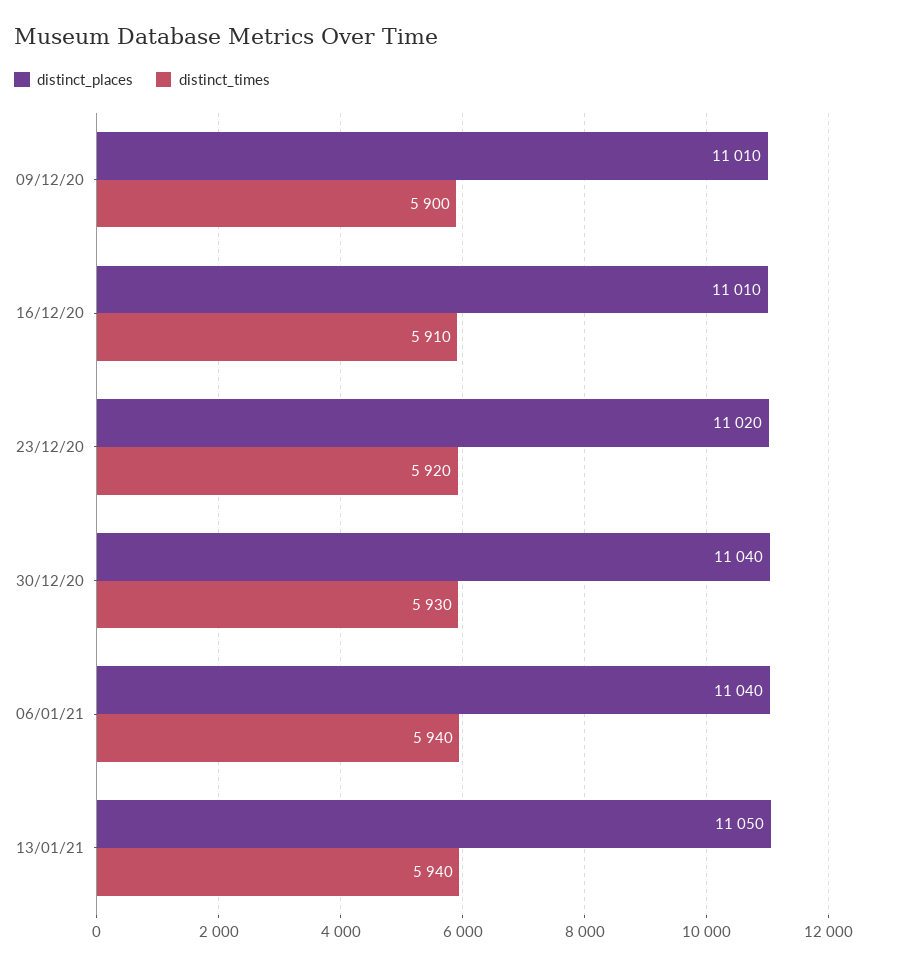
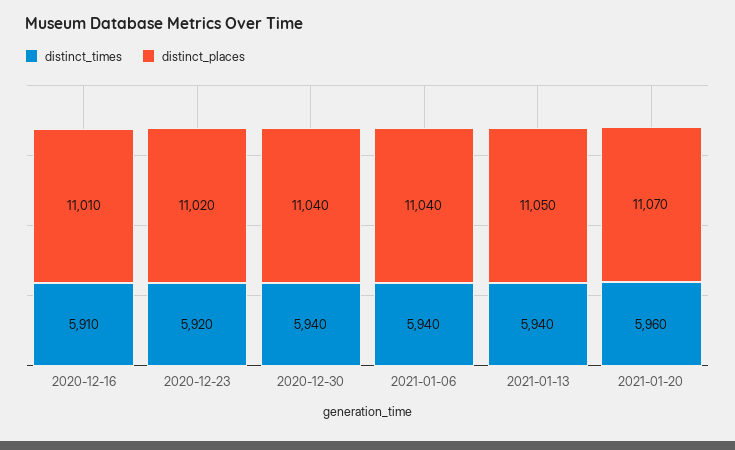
distinct_places, 09/12/20: 11010 -> none
distinct_times, 09/12/20: 5900 -> none
distinct_times, 30/12/20: 5930 -> 5940
distinct_times, 2021-01-20: none -> 5960
distinct_places, 2021-01-20: none -> 11070

